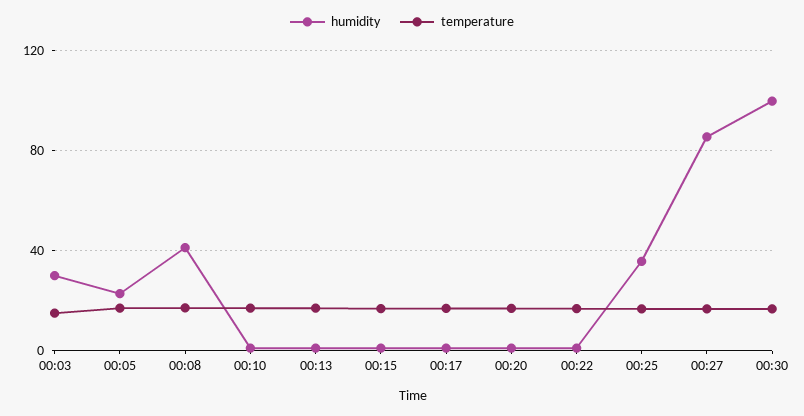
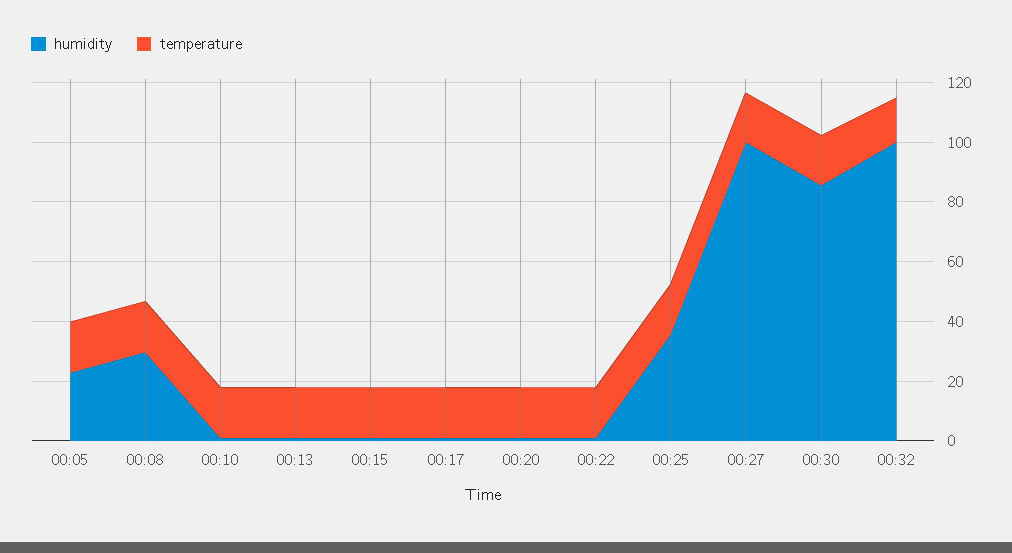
humidity, 00:03: 30 -> none
temperature, 00:03: 15 -> none
humidity, 00:08: 40 -> 30
humidity, 00:27: 85 -> 100
humidity, 00:30: 100 -> 85
humidity, 00:32: none -> 100
temperature, 00:32: none -> 15

